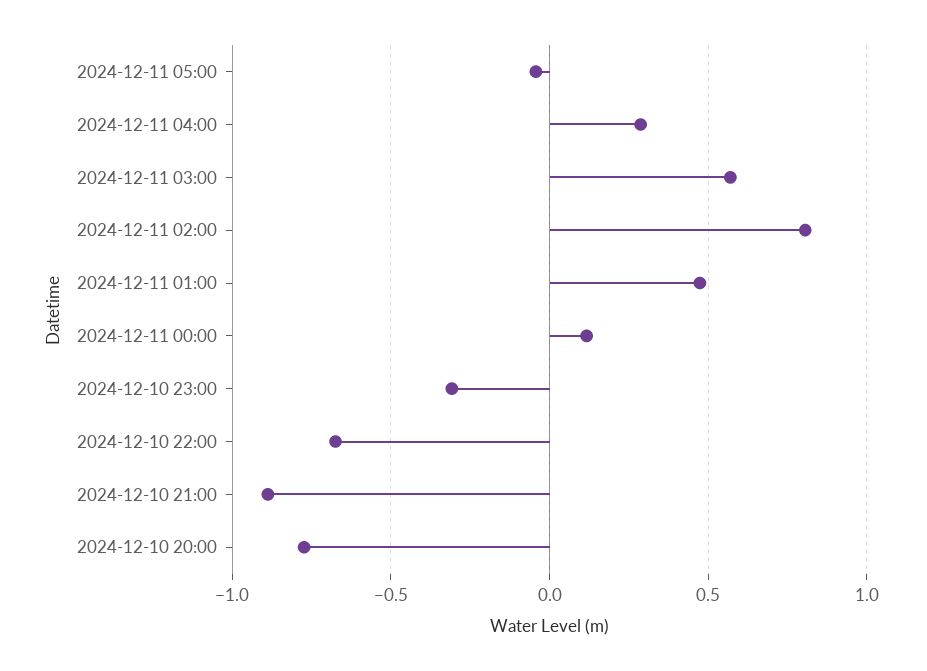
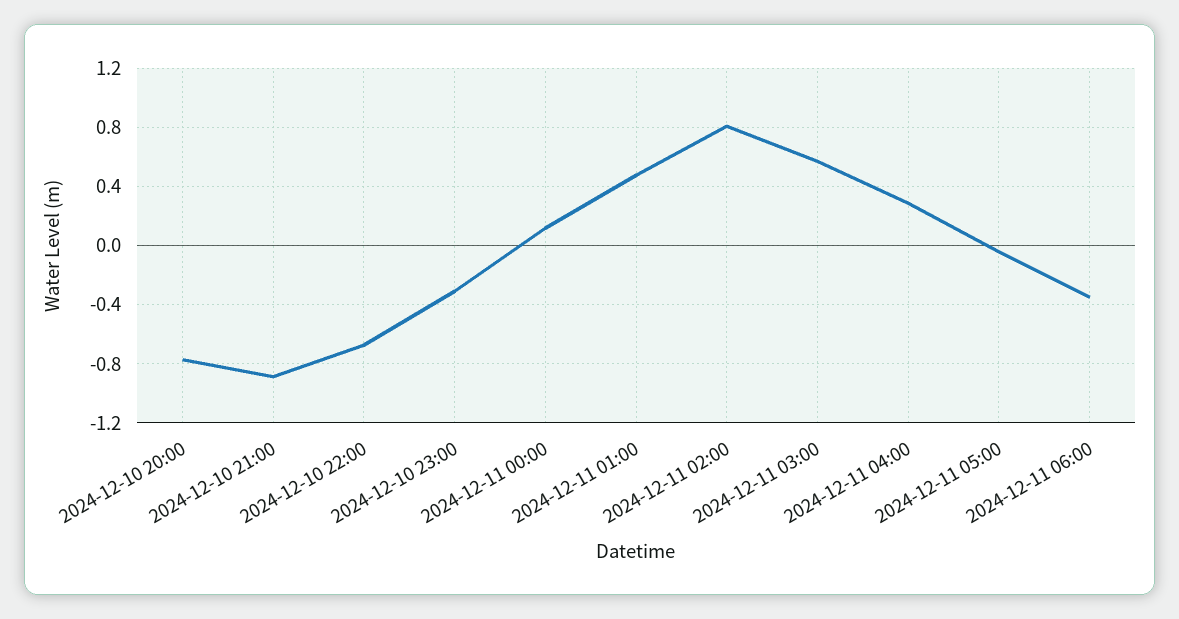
2024-12-11 06:00: none -> -0.35

